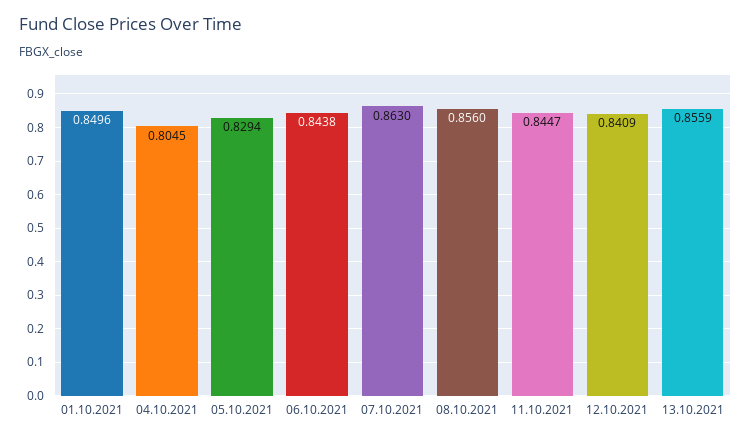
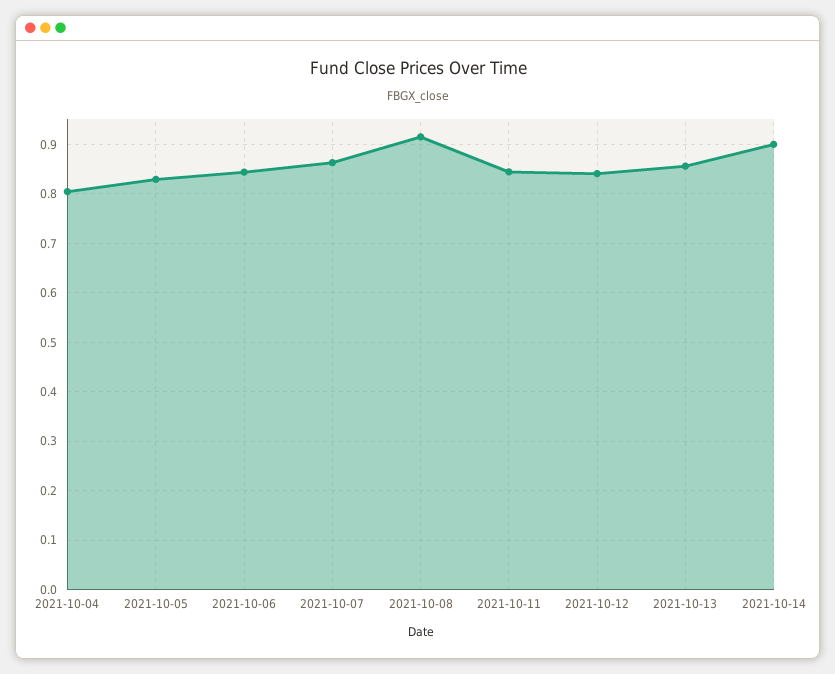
01.10.2021: 0.8496 -> none
08.10.2021: 0.856 -> 0.92
2021-10-14: none -> 0.9

